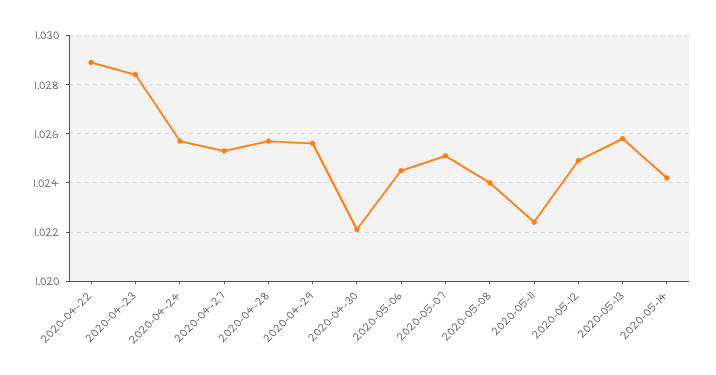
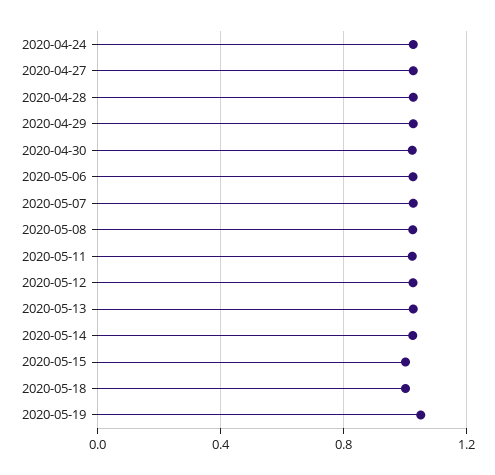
2020-04-22: 1.029 -> none
2020-04-23: 1.0285 -> none
2020-05-15: none -> 1
2020-05-18: none -> 1
2020-05-19: none -> 1.05

